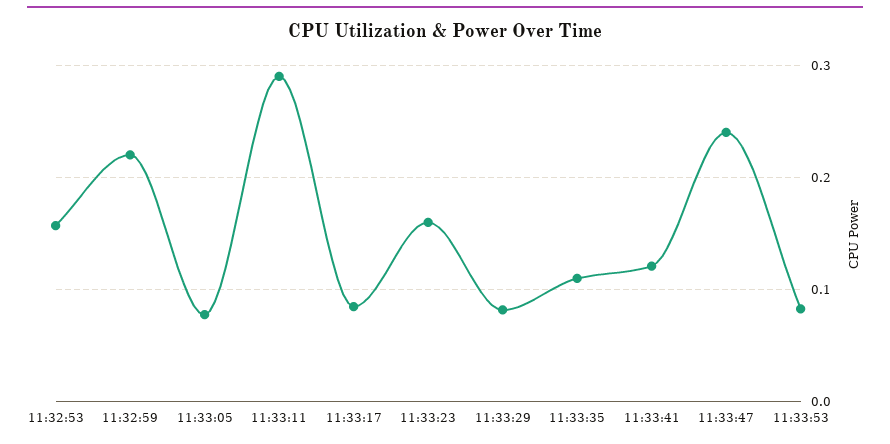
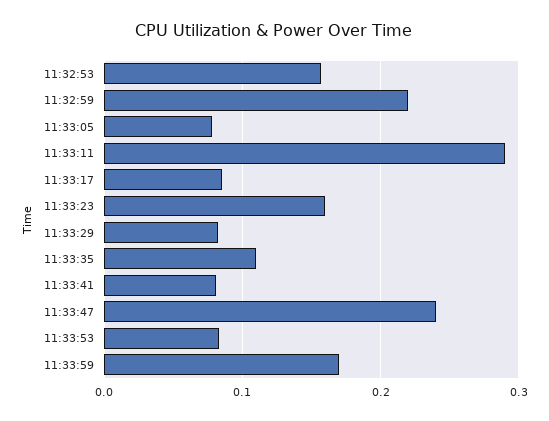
11:33:41: 0.12 -> 0.08
11:33:59: none -> 0.17

